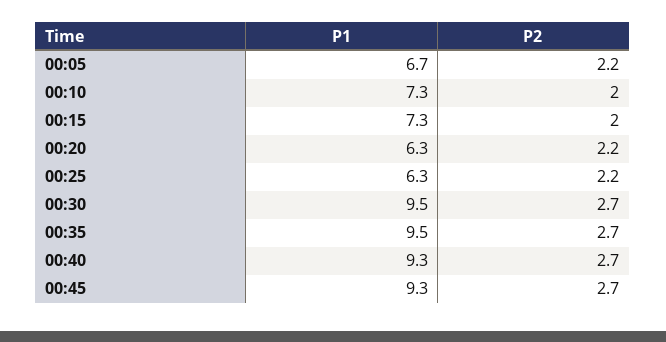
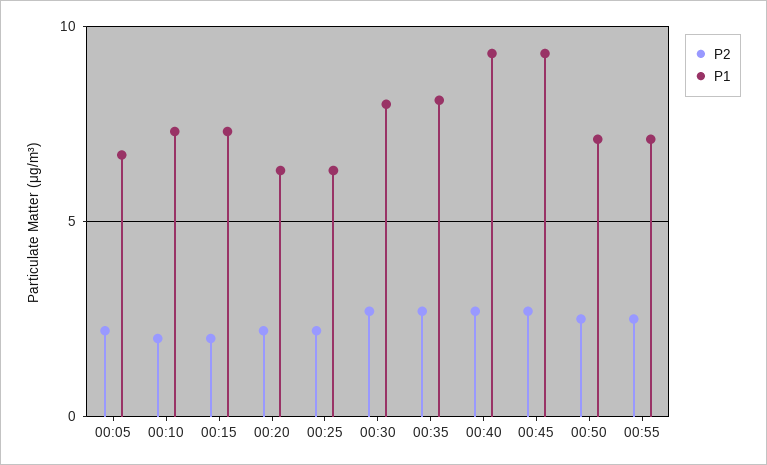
P1, 00:30: 9.5 -> 8
P1, 00:35: 9.5 -> 8
P2, 00:50: none -> 2.5
P1, 00:50: none -> 7
P2, 00:55: none -> 2.5
P1, 00:55: none -> 7

